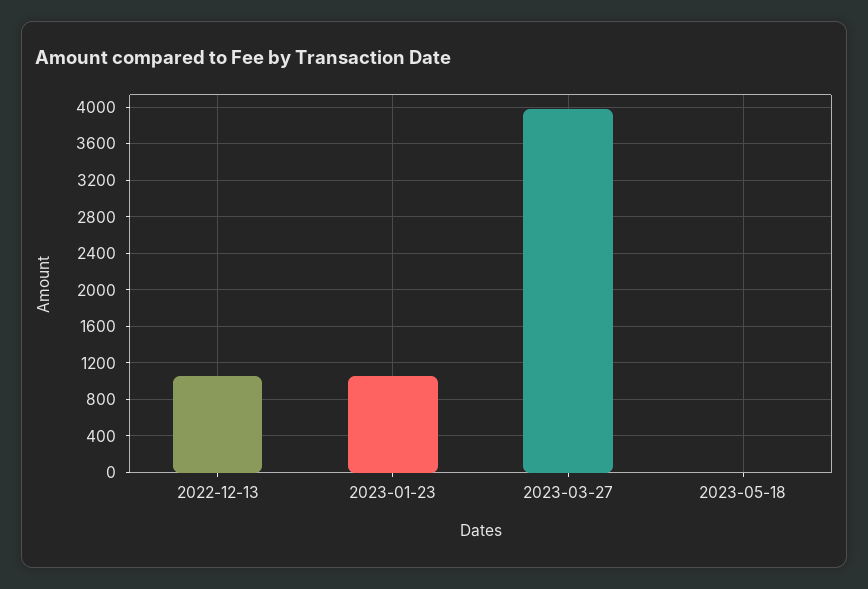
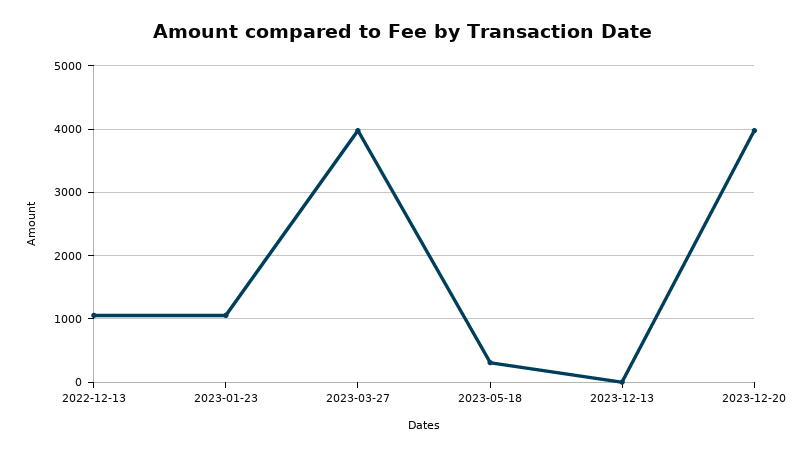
2023-05-18: 0 -> 300
2023-12-13: none -> 0
2023-12-20: none -> 4000

